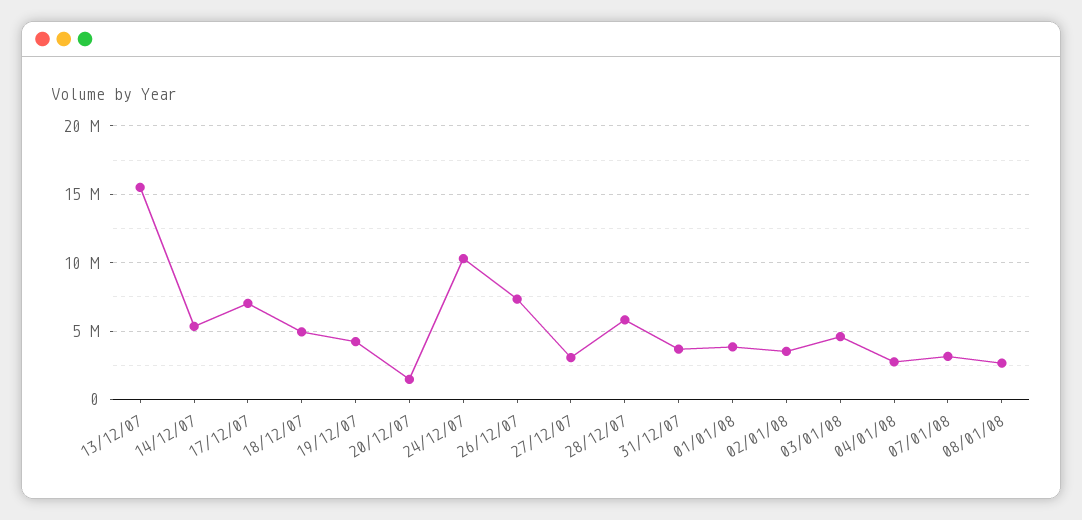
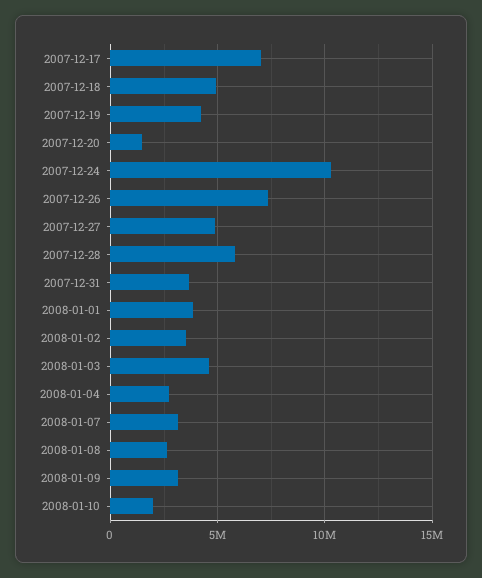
13/12/07: 15500000 -> none
14/12/07: 5500000 -> none
27/12/07: 3000000 -> 5000000
2008-01-09: none -> 3000000
2008-01-10: none -> 2000000

